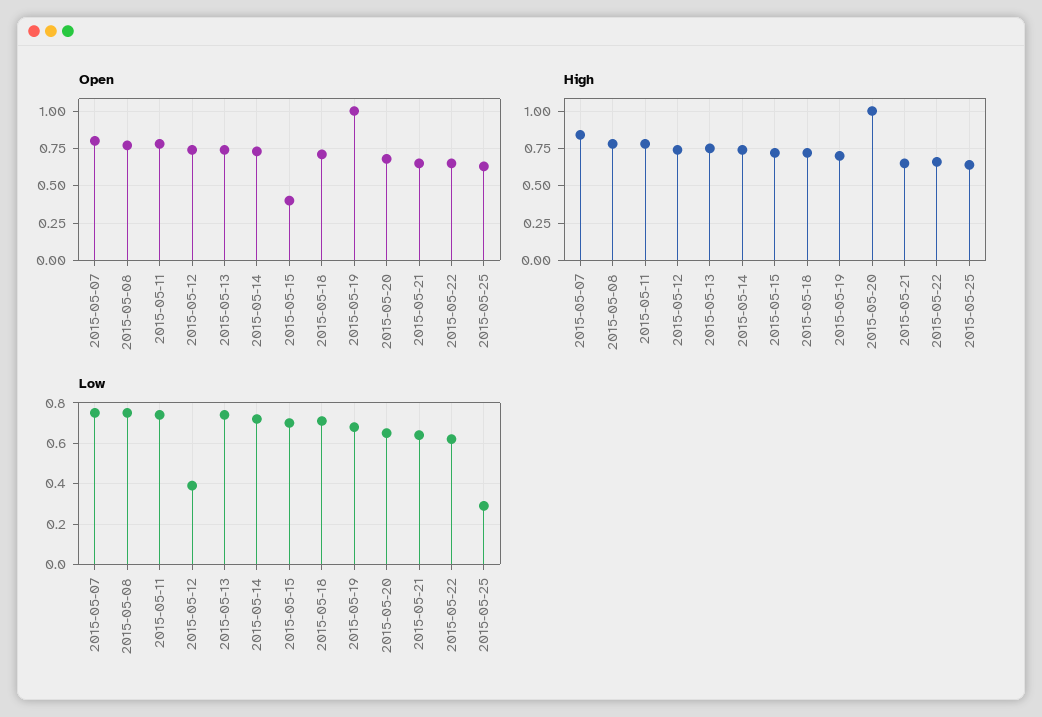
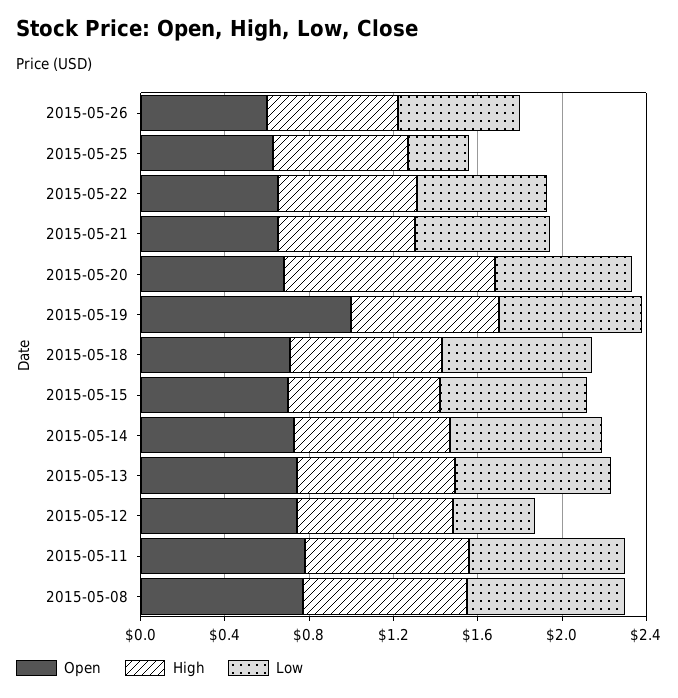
Open, 2015-05-07: 0.8 -> none
Open, 2015-05-15: 0.4 -> 0.7
High, 2015-05-07: 0.85 -> none
Low, 2015-05-07: 0.75 -> none
Open, 2015-05-26: none -> 0.6
High, 2015-05-26: none -> 0.6
Low, 2015-05-26: none -> 0.6

